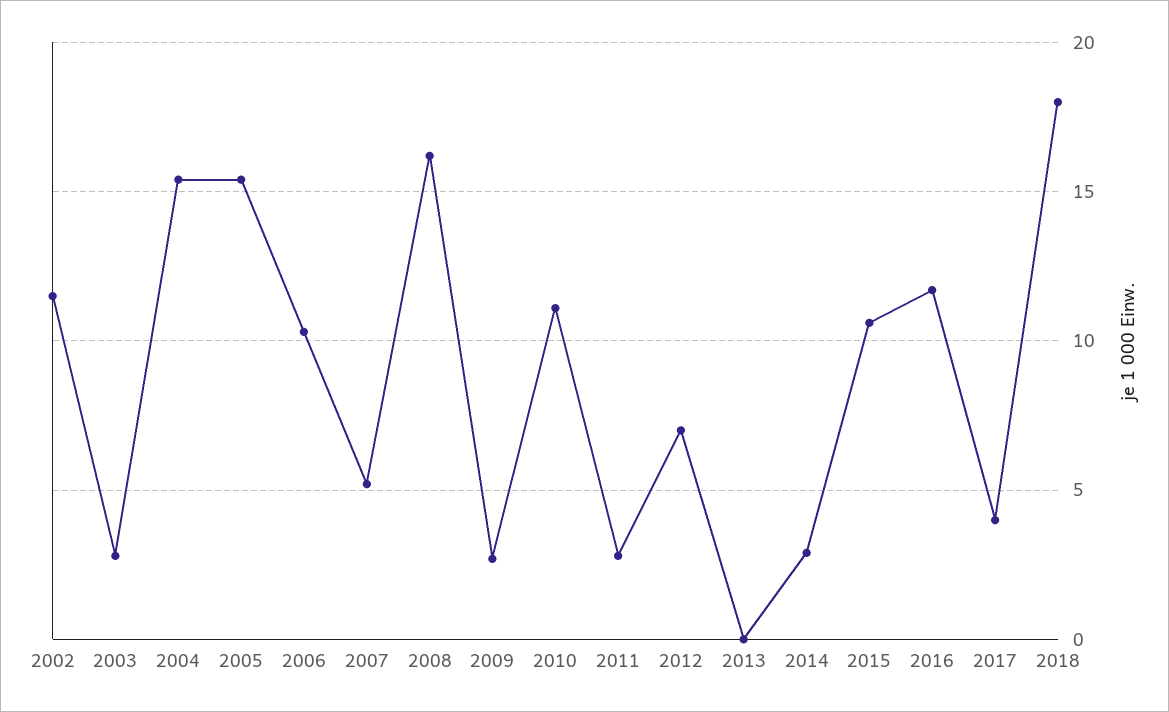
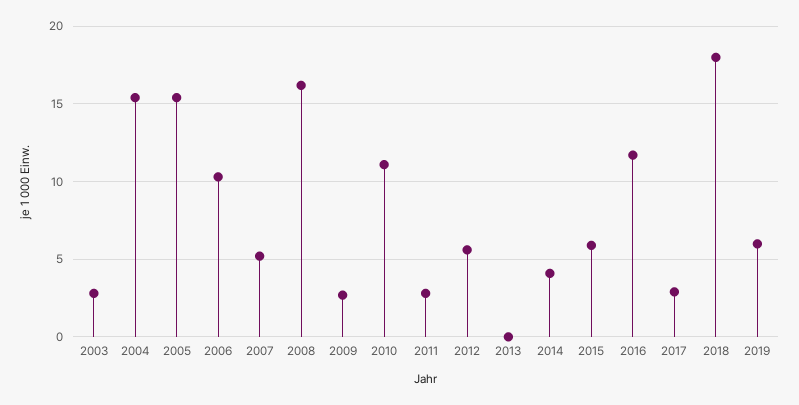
2002: 11.5 -> none
2012: 7 -> 5.5
2014: 3 -> 4
2015: 10.5 -> 6
2017: 4 -> 3
2019: none -> 6

